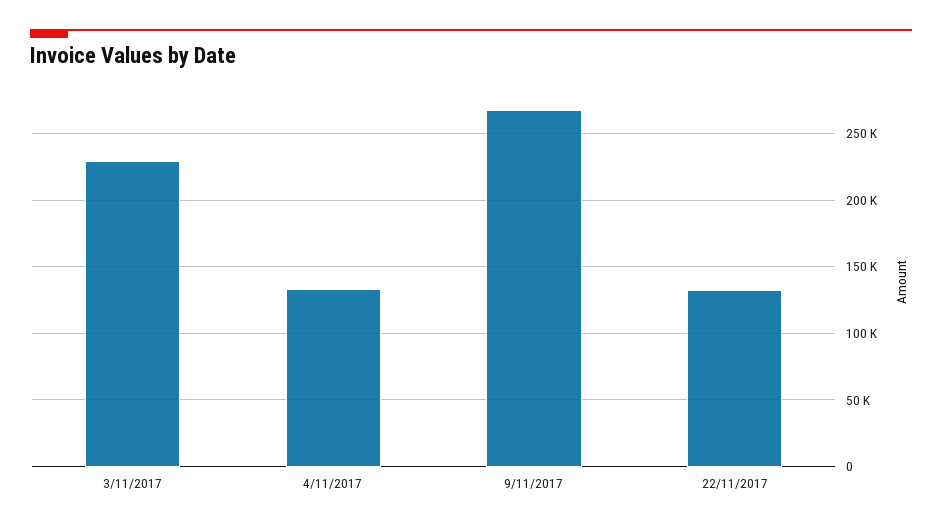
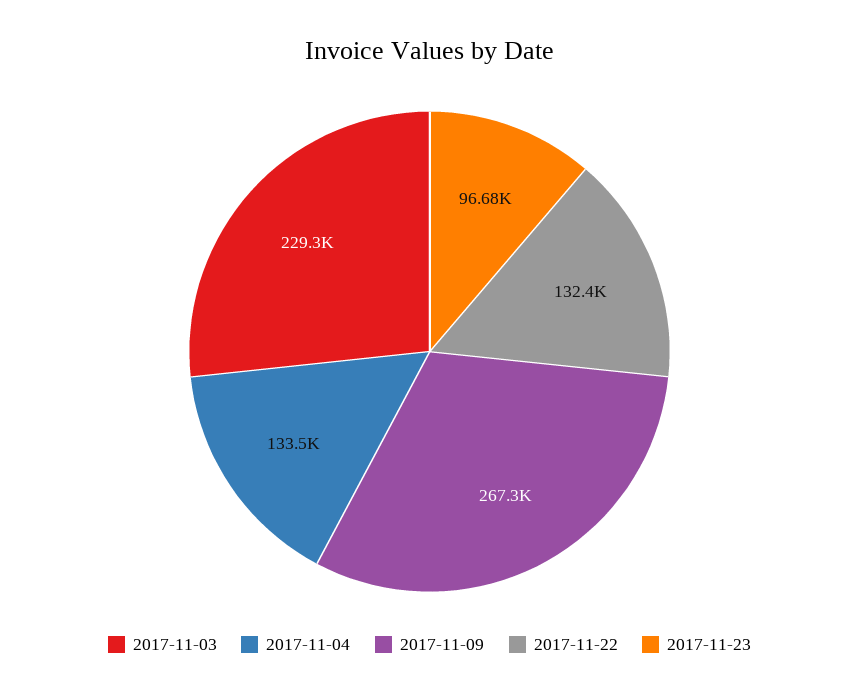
2017-11-23: none -> 96680

